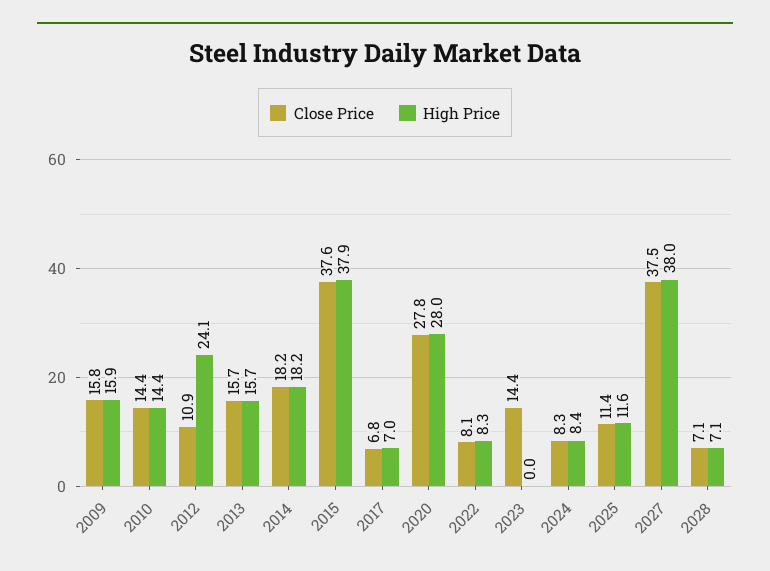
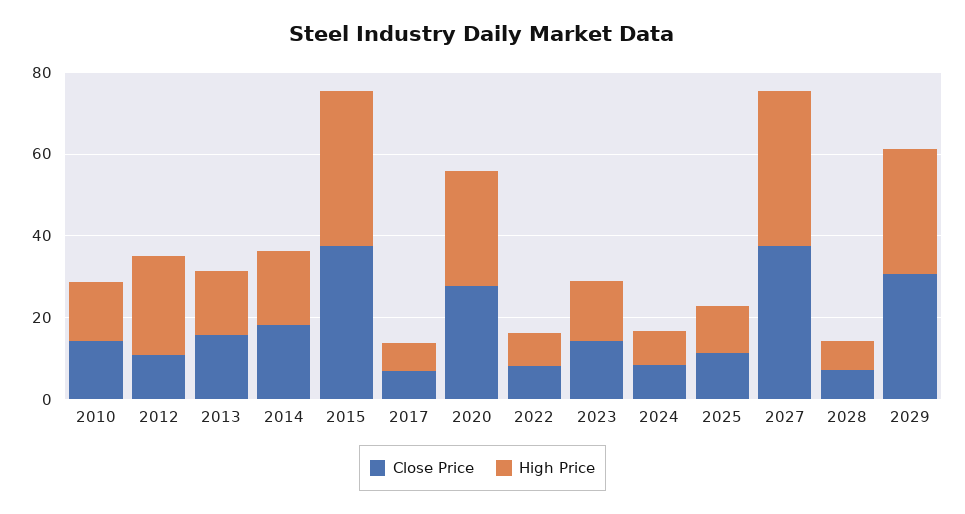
Close Price, 2009: 15.8 -> none
High Price, 2009: 15.9 -> none
High Price, 2023: 0 -> 15
Close Price, 2029: none -> 30
High Price, 2029: none -> 30

